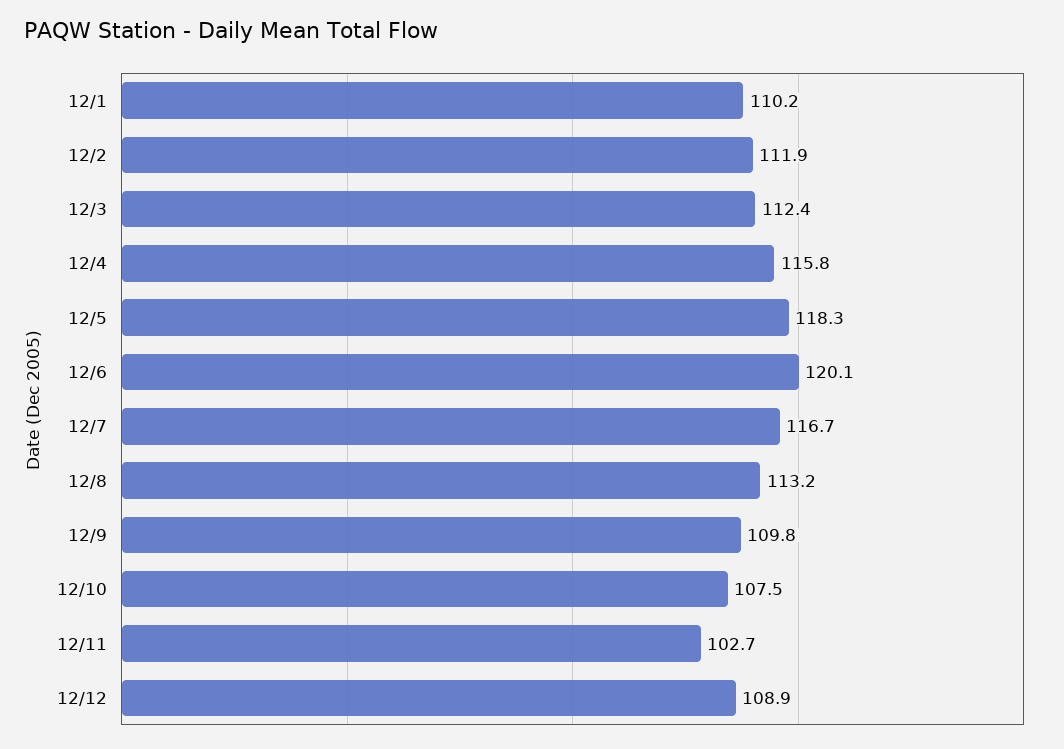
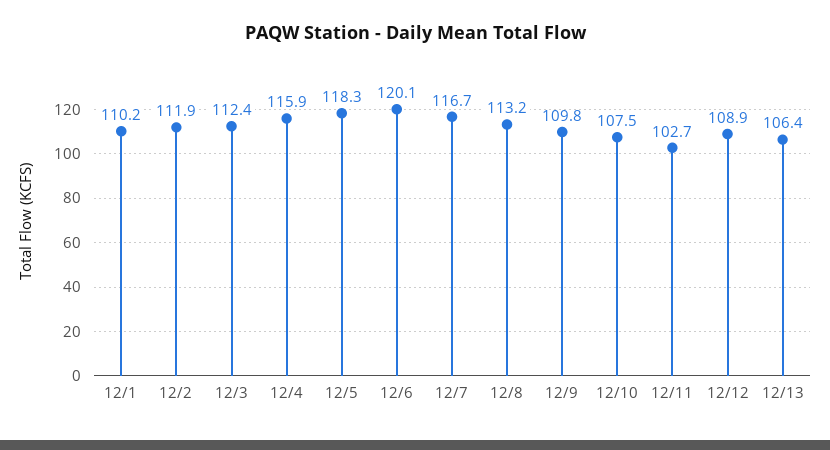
12/4: 115.8 -> 115.9
12/13: none -> 106.4

